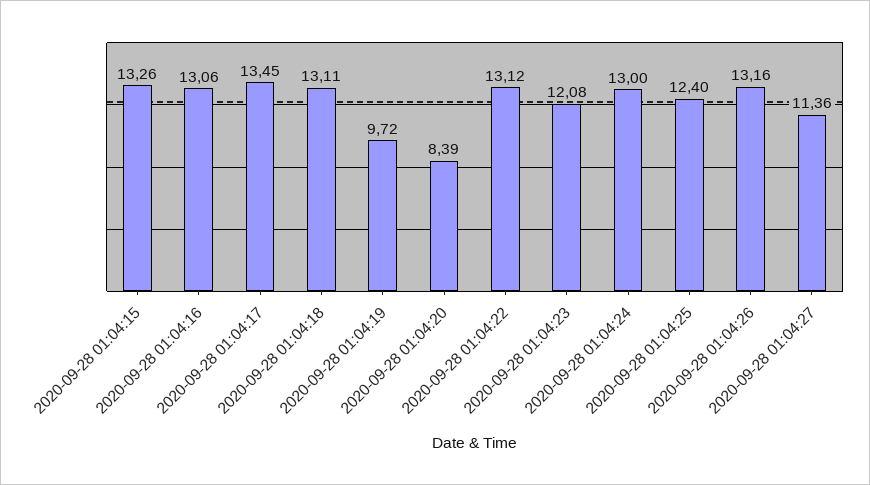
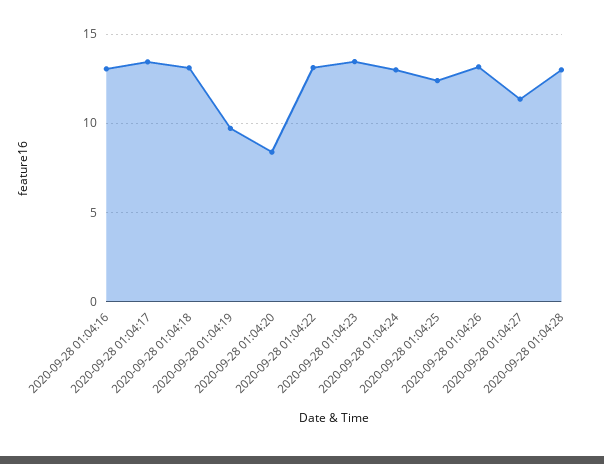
2020-09-28 01:04:15: 13.26 -> none
2020-09-28 01:04:23: 12.08 -> 13.5
2020-09-28 01:04:28: none -> 13

